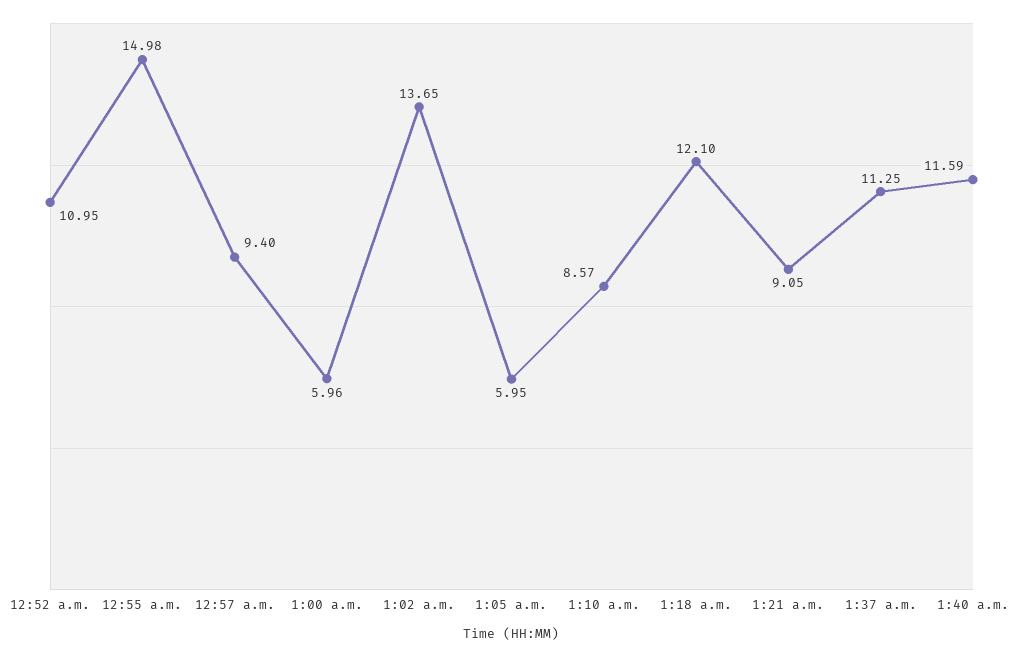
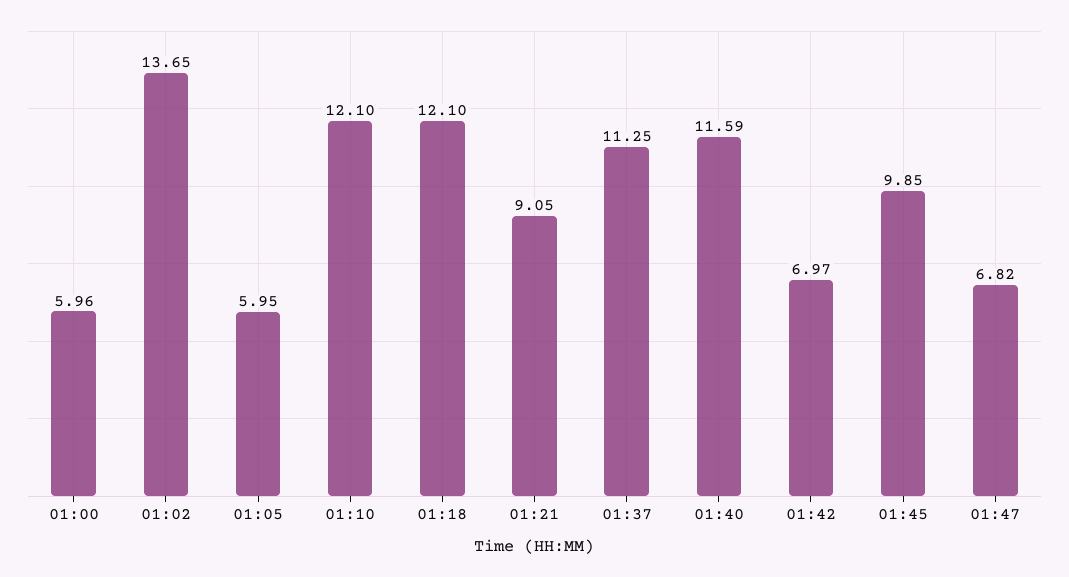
12:52 a.m.: 10.95 -> none
12:55 a.m.: 14.98 -> none
12:57 a.m.: 9.4 -> none
1:10 a.m.: 8.57 -> 12.1
01:42: none -> 6.97
01:45: none -> 9.85
01:47: none -> 6.82

